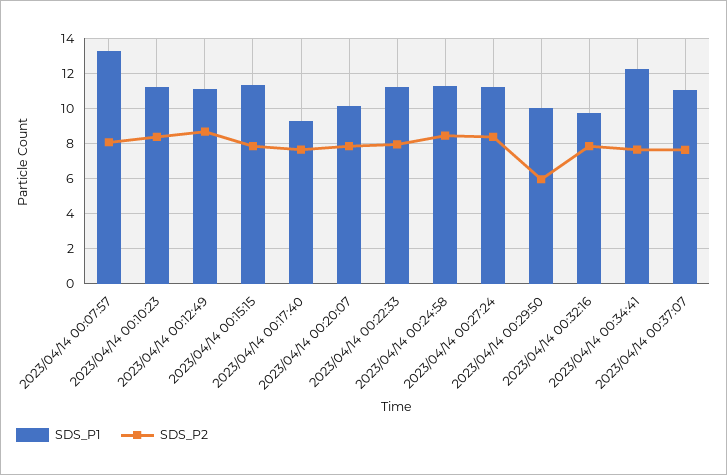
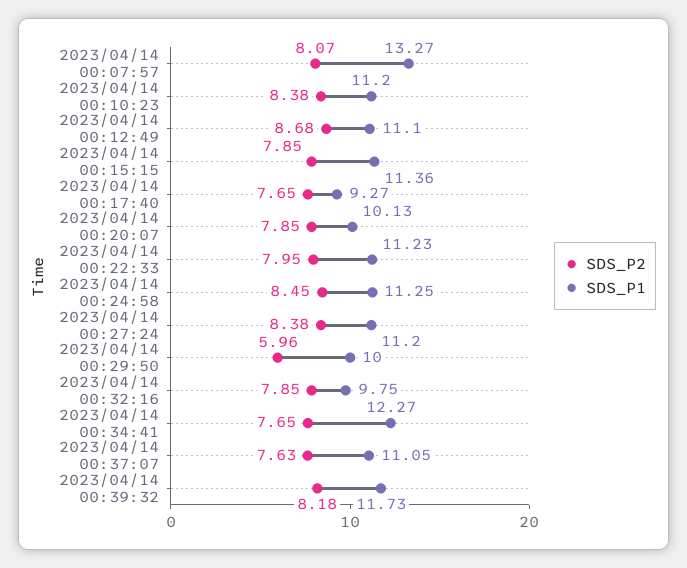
SDS_P2, 2023/04/14 00:39:32: none -> 8.18
SDS_P1, 2023/04/14 00:39:32: none -> 11.73

